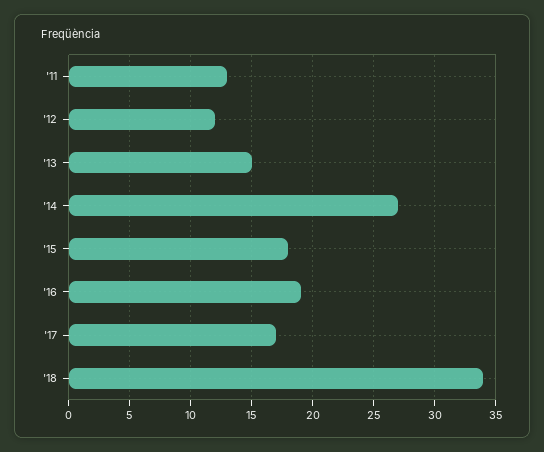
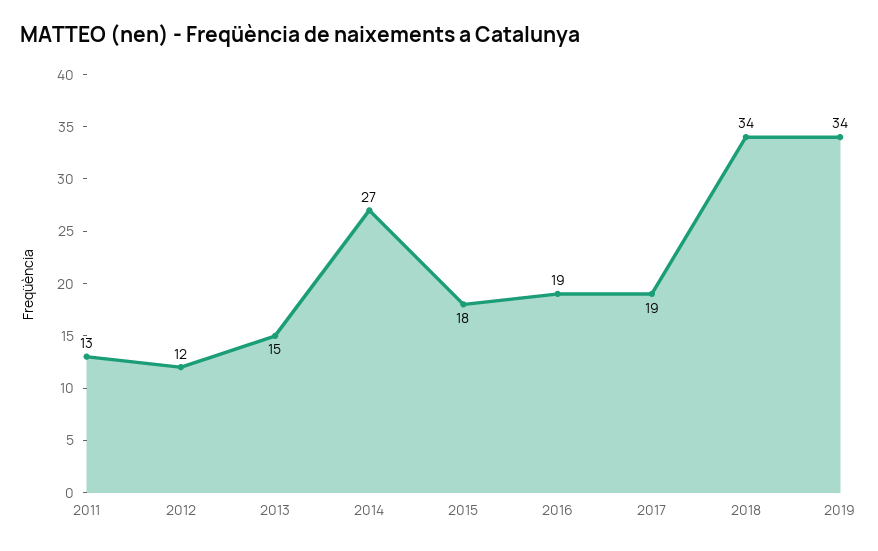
'17: 17 -> 19
2019: none -> 34

